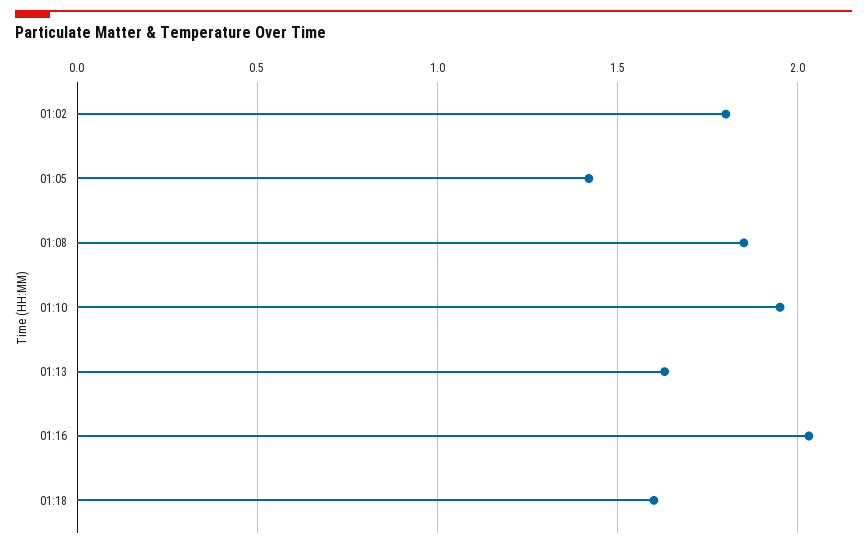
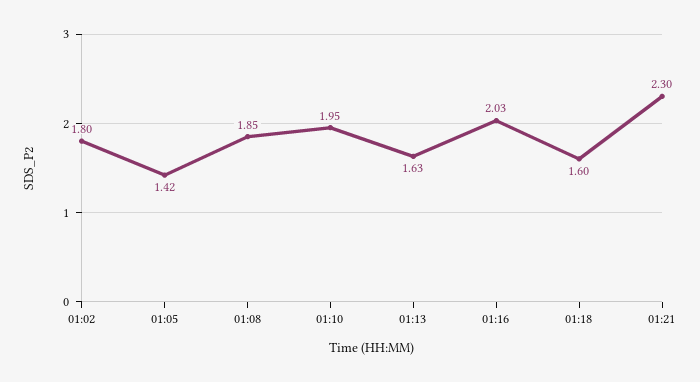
01:21: none -> 2.3

